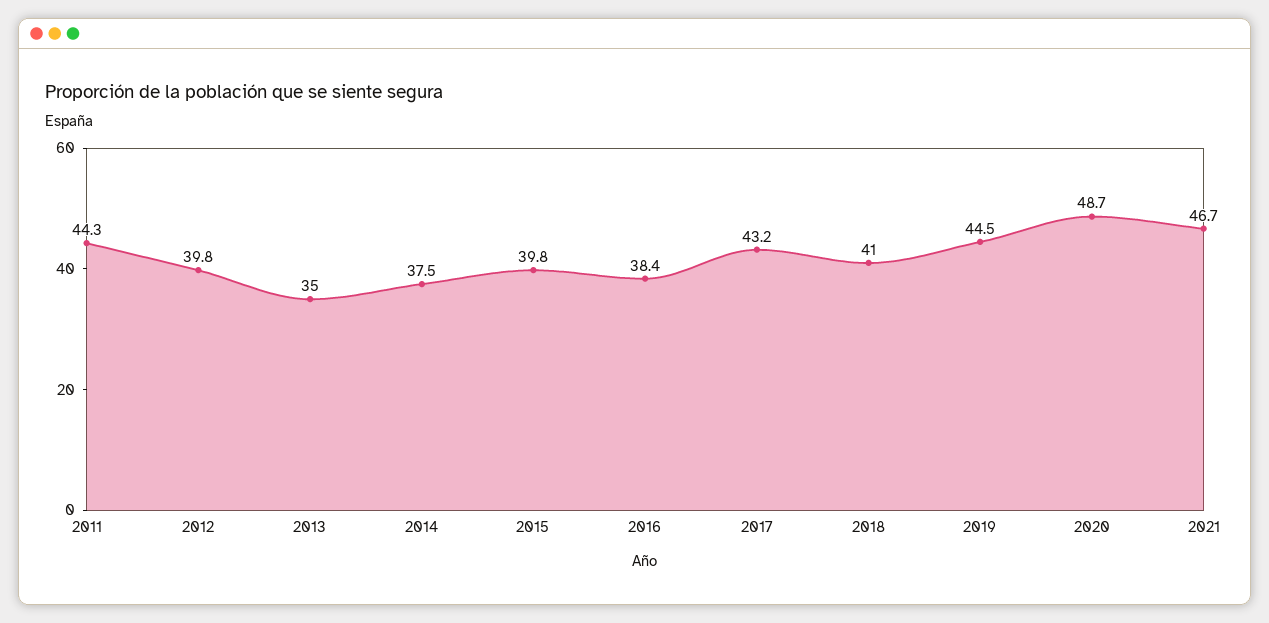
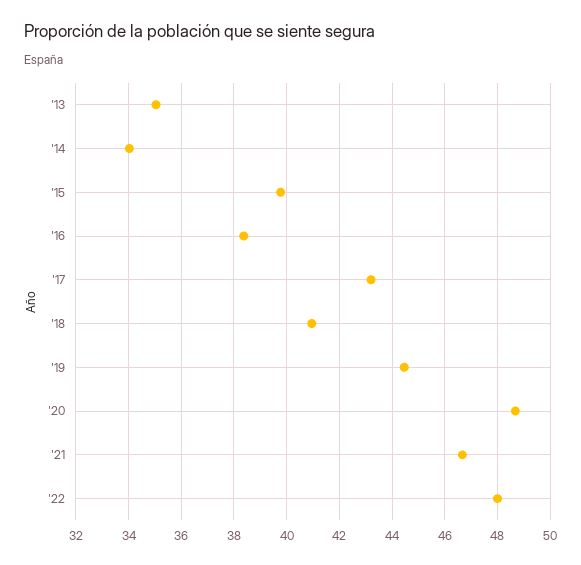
2011: 44.3 -> none
2012: 39.8 -> none
2014: 37.5 -> 34
'22: none -> 48

